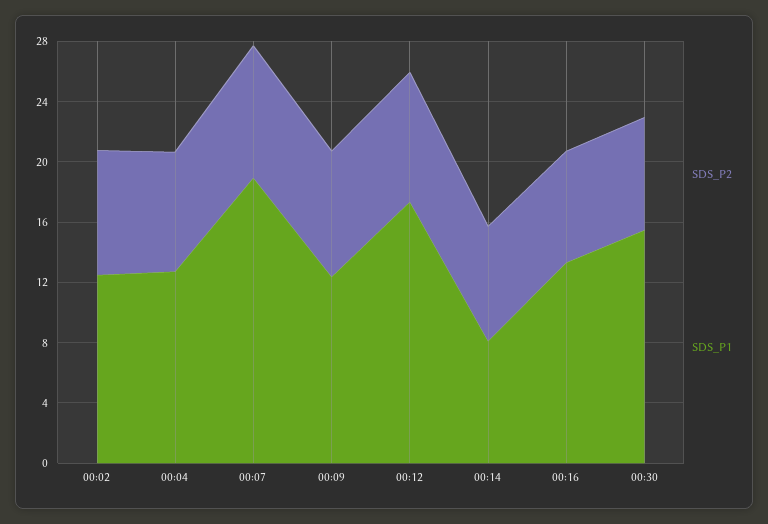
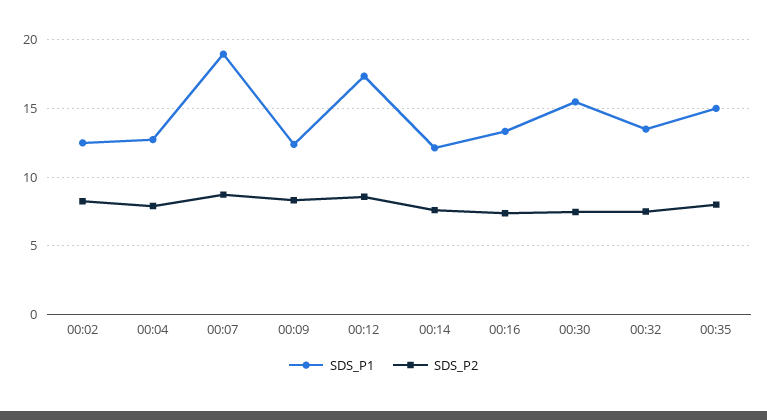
SDS_P1, 00:14: 8 -> 12
SDS_P1, 00:32: none -> 13.5
SDS_P2, 00:32: none -> 7.5
SDS_P1, 00:35: none -> 15
SDS_P2, 00:35: none -> 8

